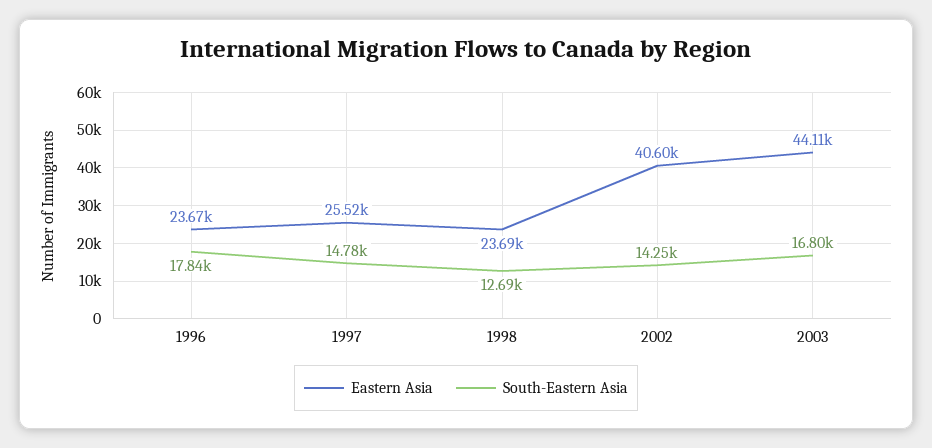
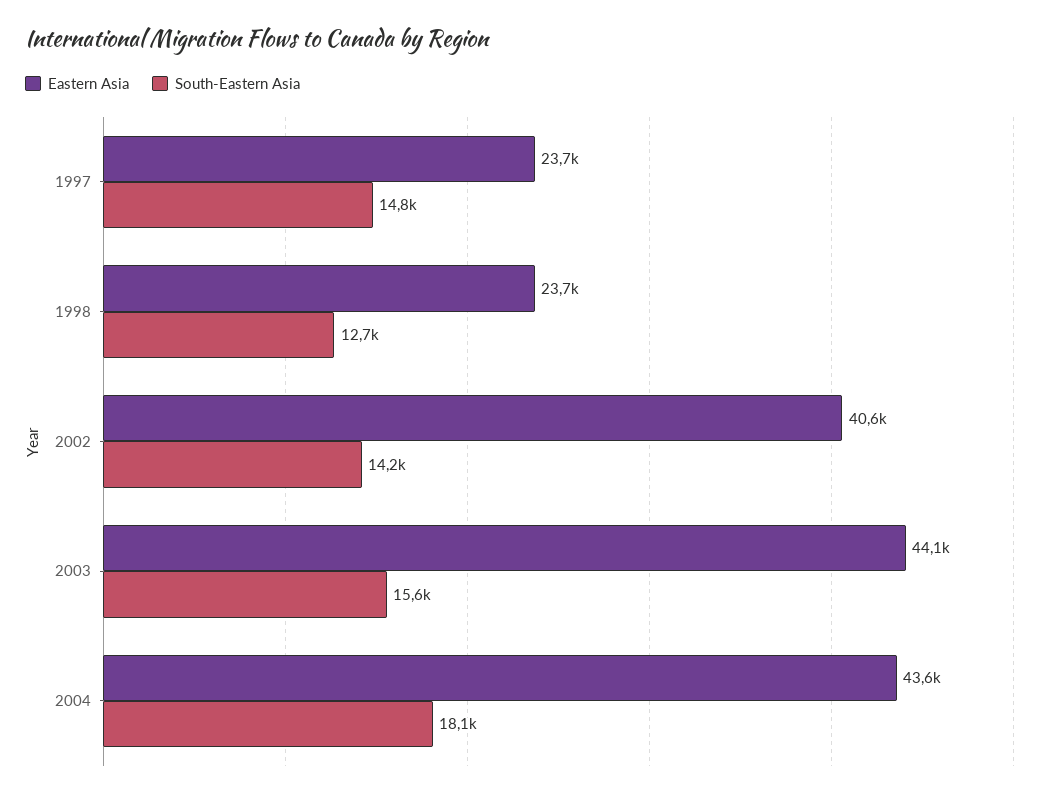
Eastern Asia, 1996: 23670 -> none
South-Eastern Asia, 1996: 17840 -> none
Eastern Asia, 1997: 25520 -> 23700
South-Eastern Asia, 2003: 16800 -> 15600
Eastern Asia, 2004: none -> 43600
South-Eastern Asia, 2004: none -> 18100

